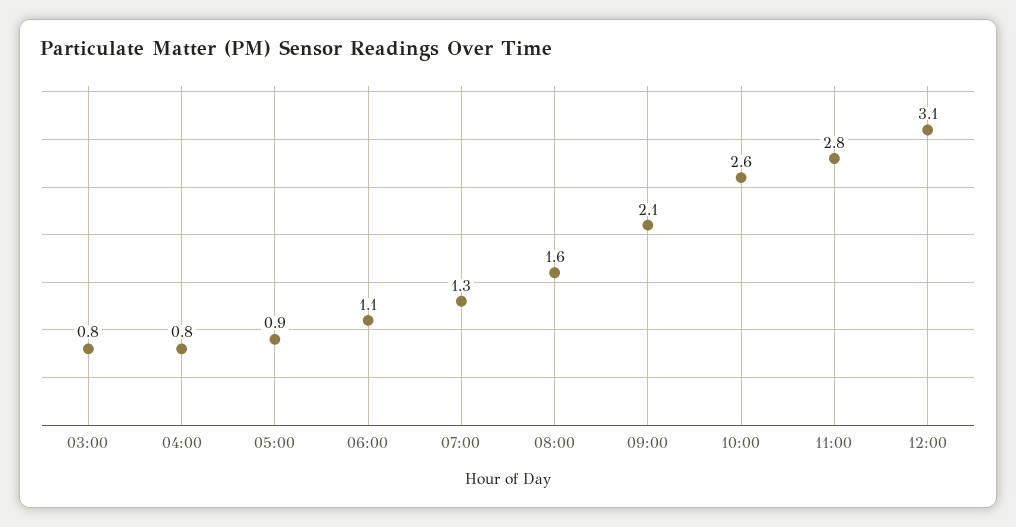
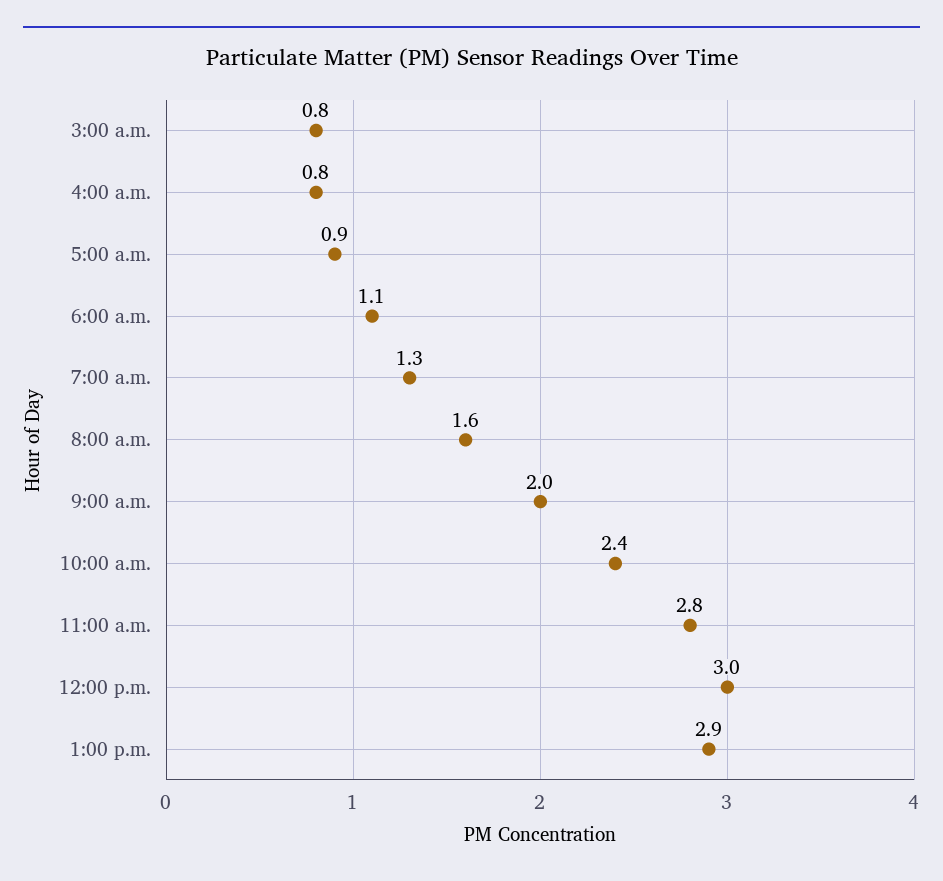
09:00: 2.1 -> 2
10:00: 2.6 -> 2.4
12:00: 3.1 -> 3
1:00 p.m.: none -> 2.9

